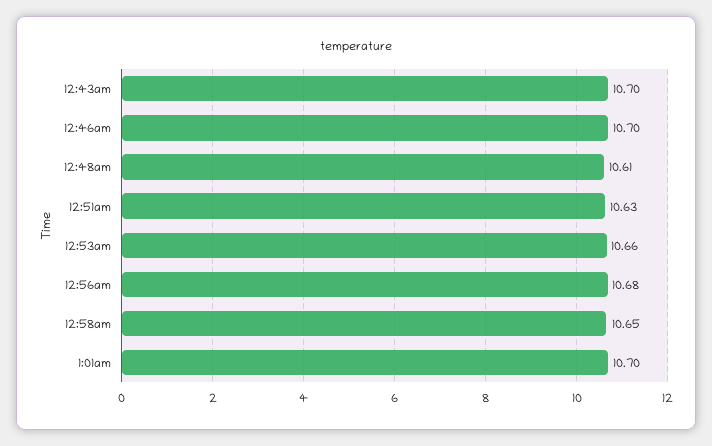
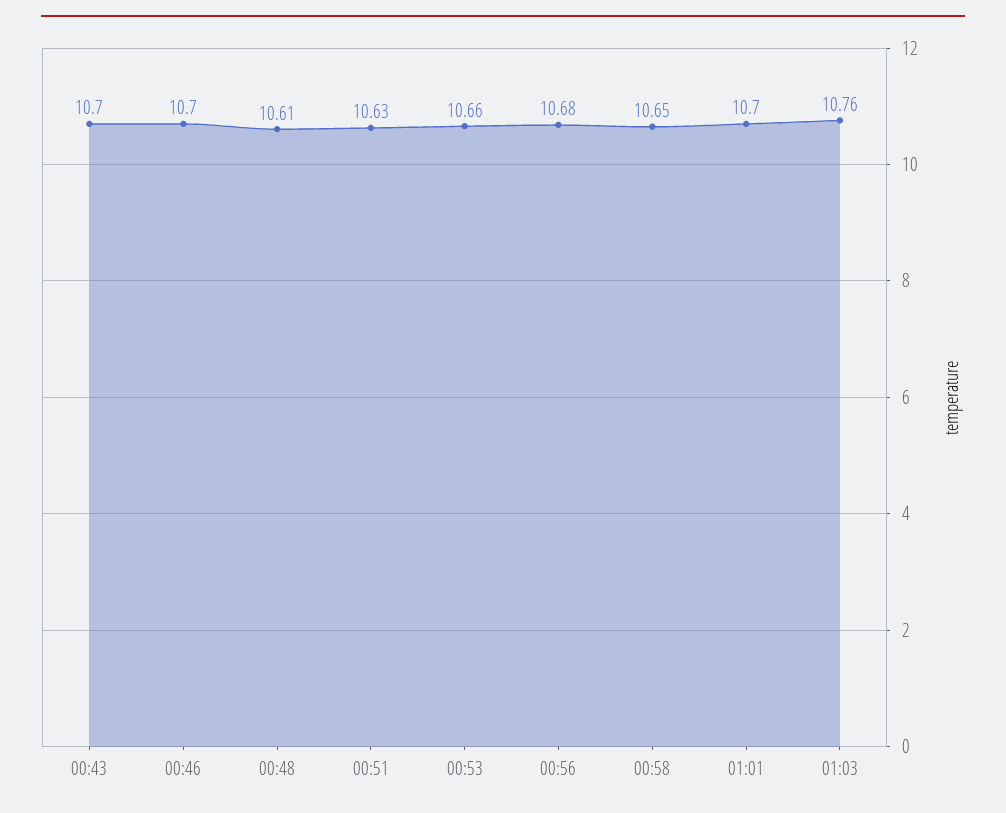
01:03: none -> 10.76

